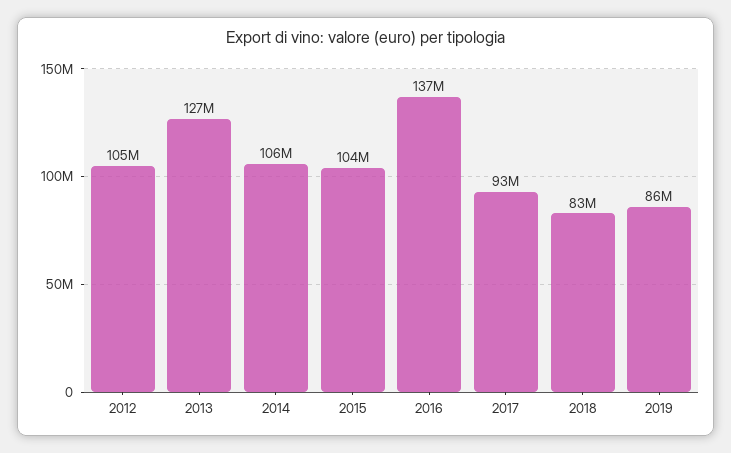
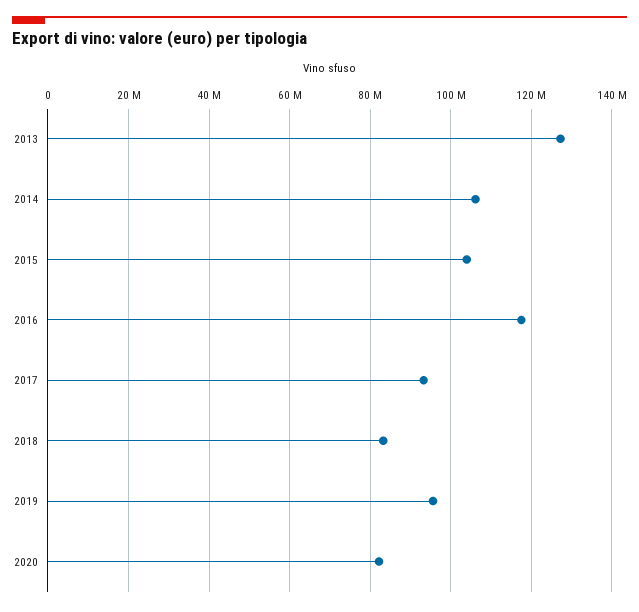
2012: 105000000 -> none
2016: 137000000 -> 118000000
2019: 86000000 -> 96000000
2020: none -> 82000000

